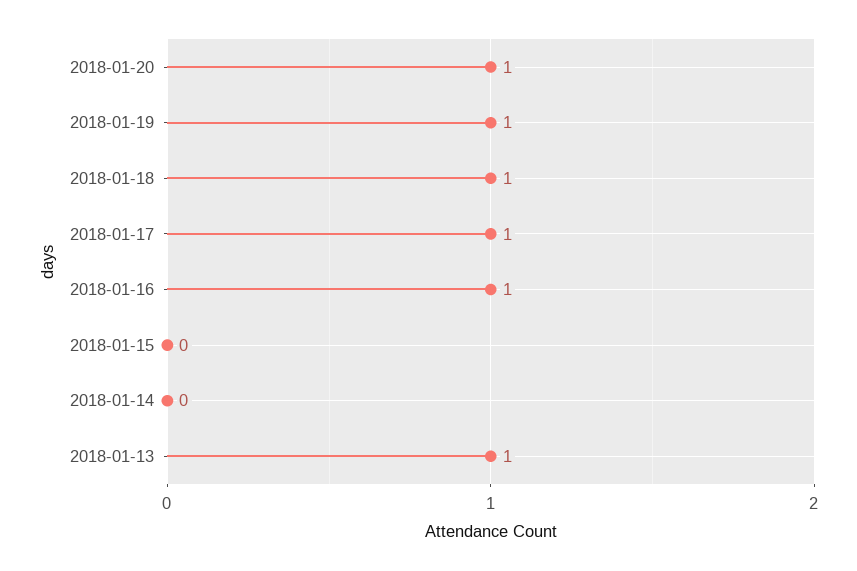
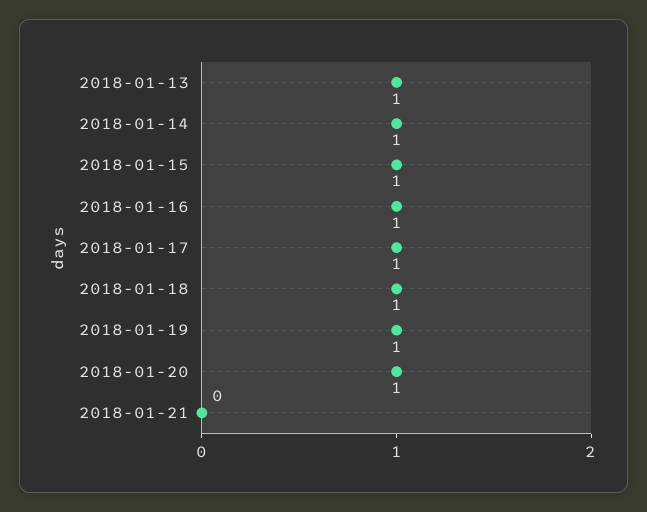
2018-01-15: 0 -> 1
2018-01-14: 0 -> 1
2018-01-21: none -> 0

